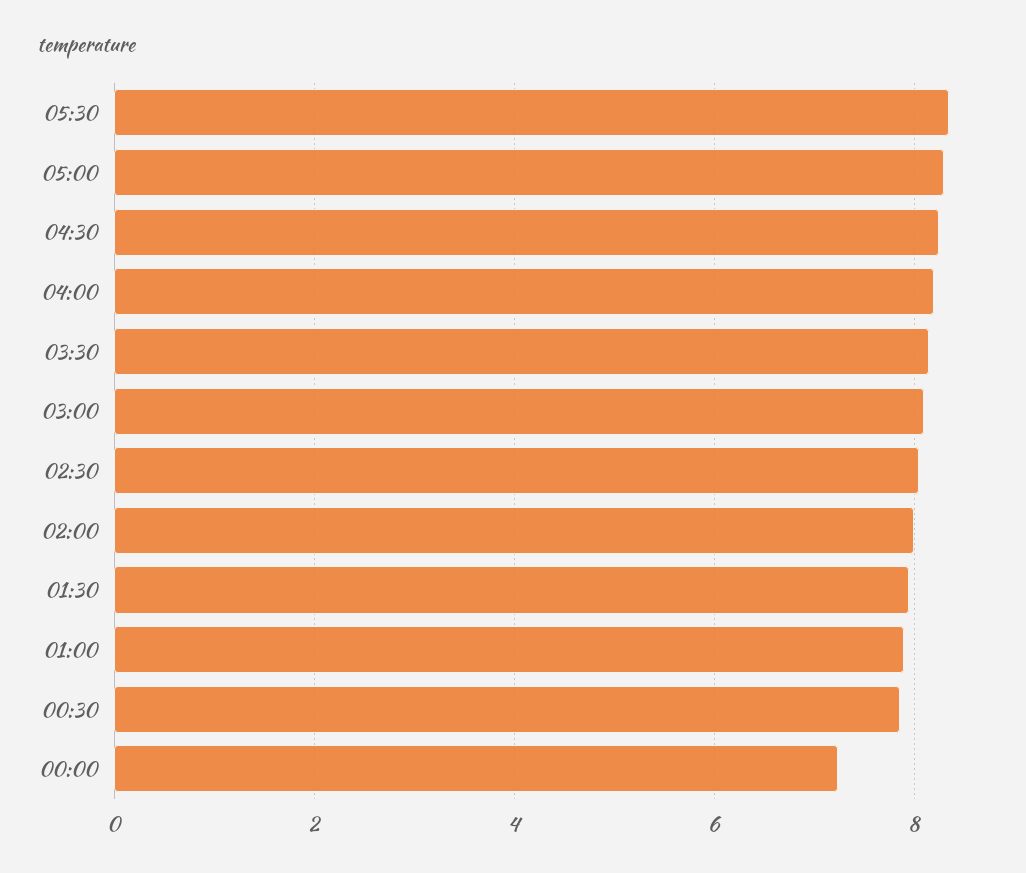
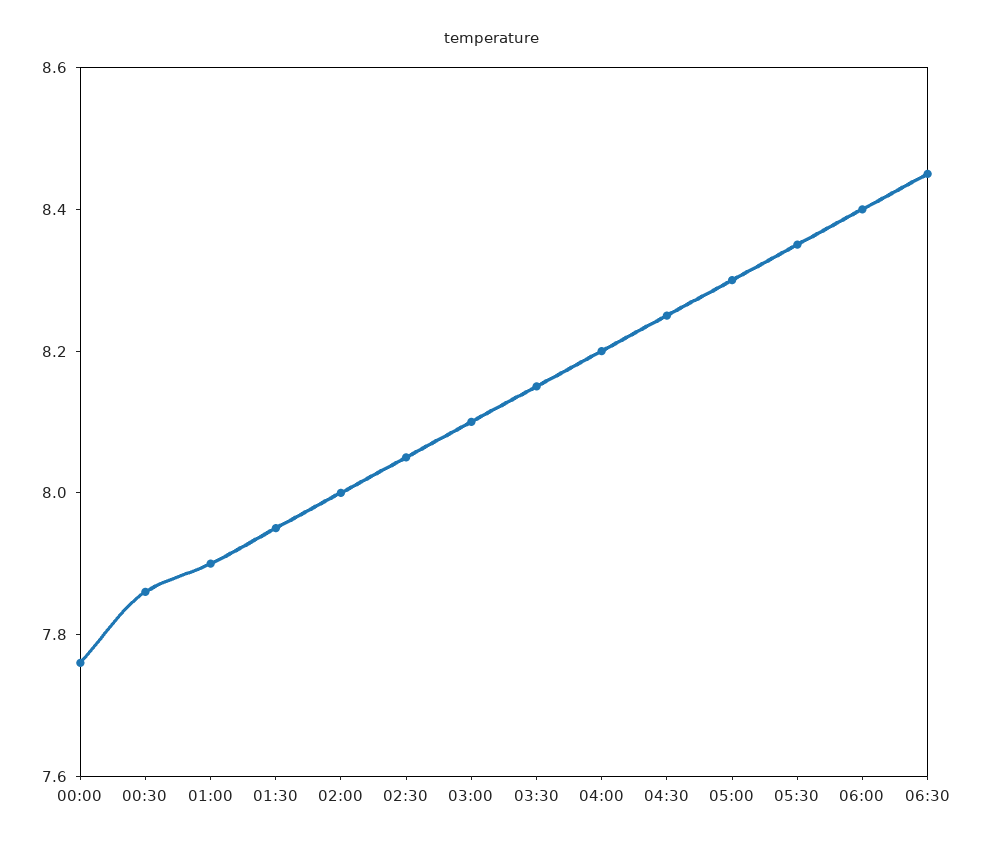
00:00: 7.2 -> 7.75
06:00: none -> 8.4
06:30: none -> 8.45

